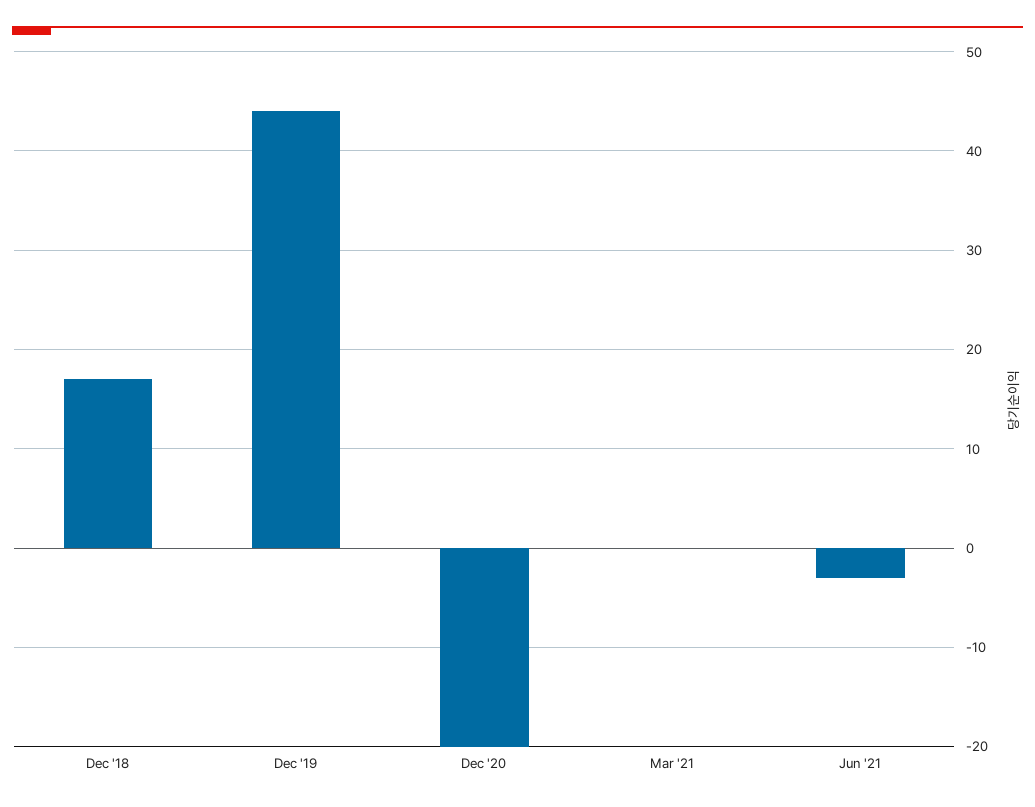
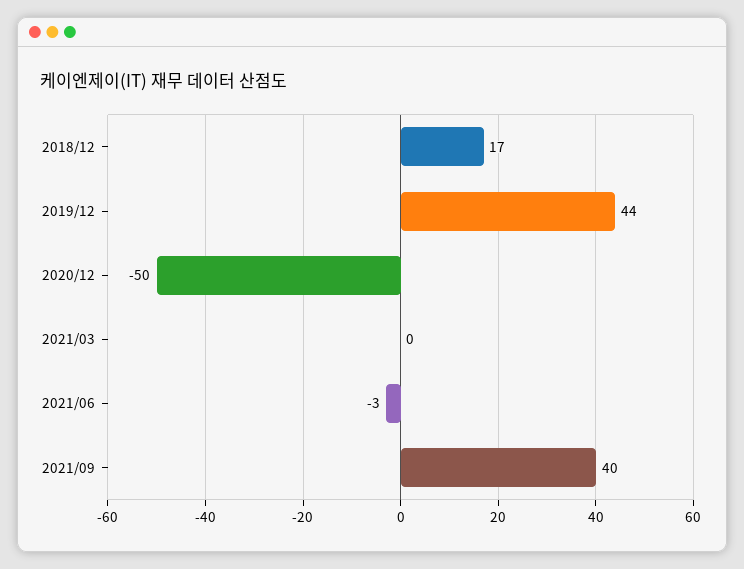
Dec '20: -20 -> -50
2021/09: none -> 40

